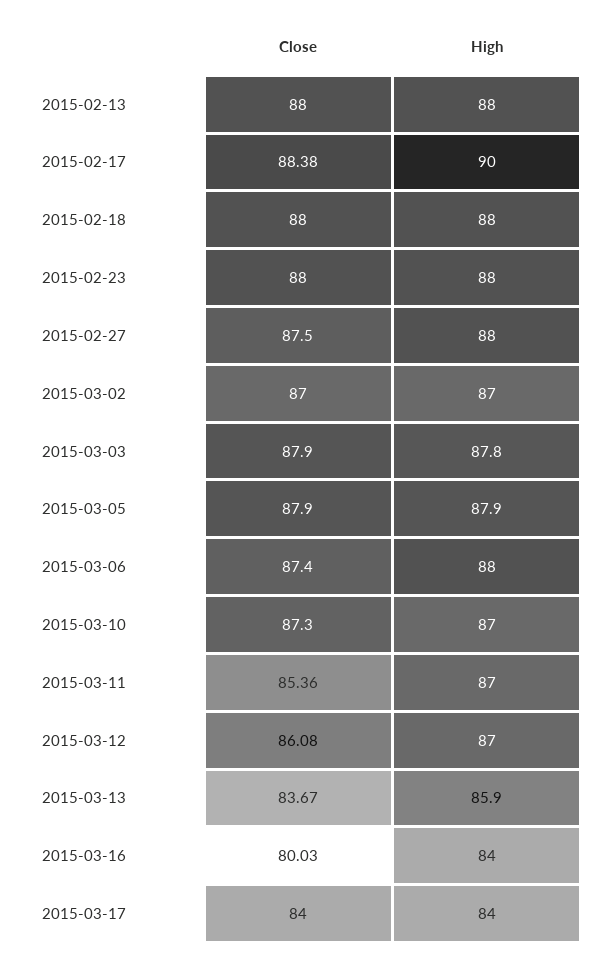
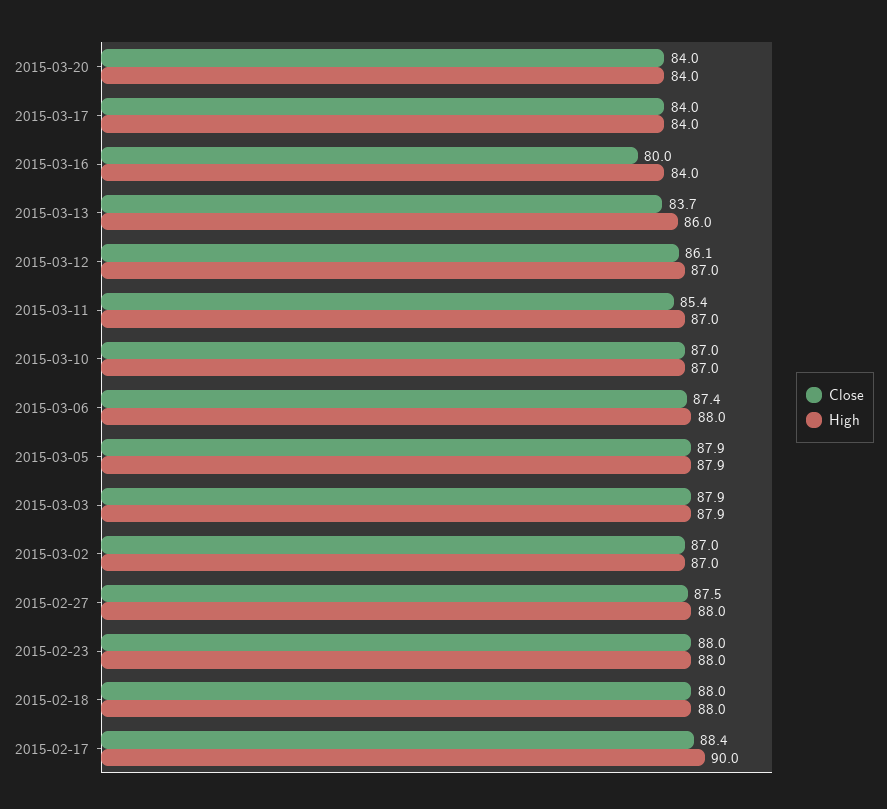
Close, 2015-02-13: 88 -> none
High, 2015-02-13: 88 -> none
High, 2015-03-03: 87.8 -> 87.9
Close, 2015-03-10: 87.3 -> 87
High, 2015-03-13: 85.9 -> 86
Close, 2015-03-20: none -> 84
High, 2015-03-20: none -> 84

